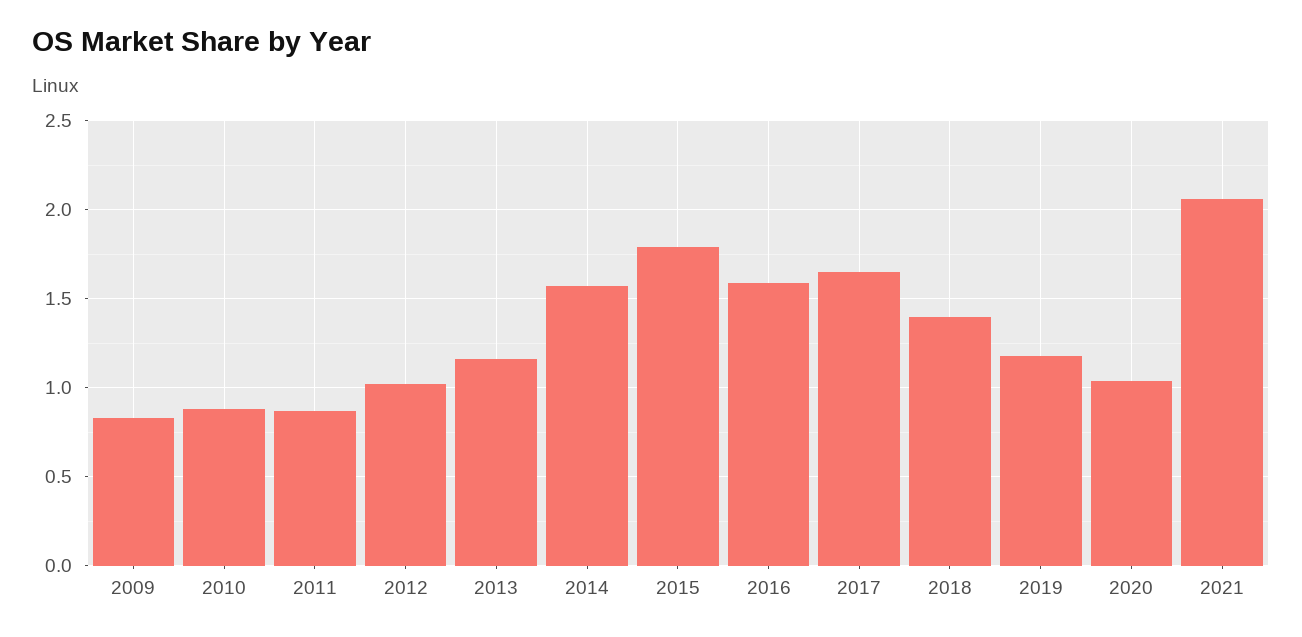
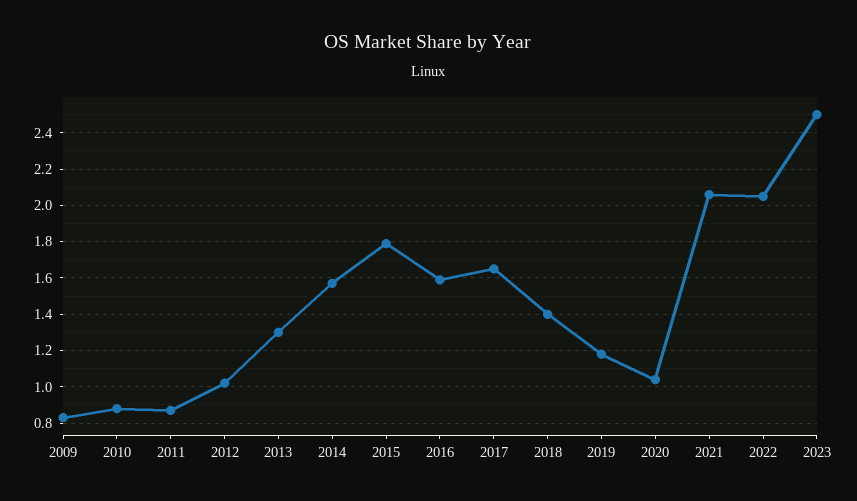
2013: 1.15 -> 1.3
2022: none -> 2.05
2023: none -> 2.5

